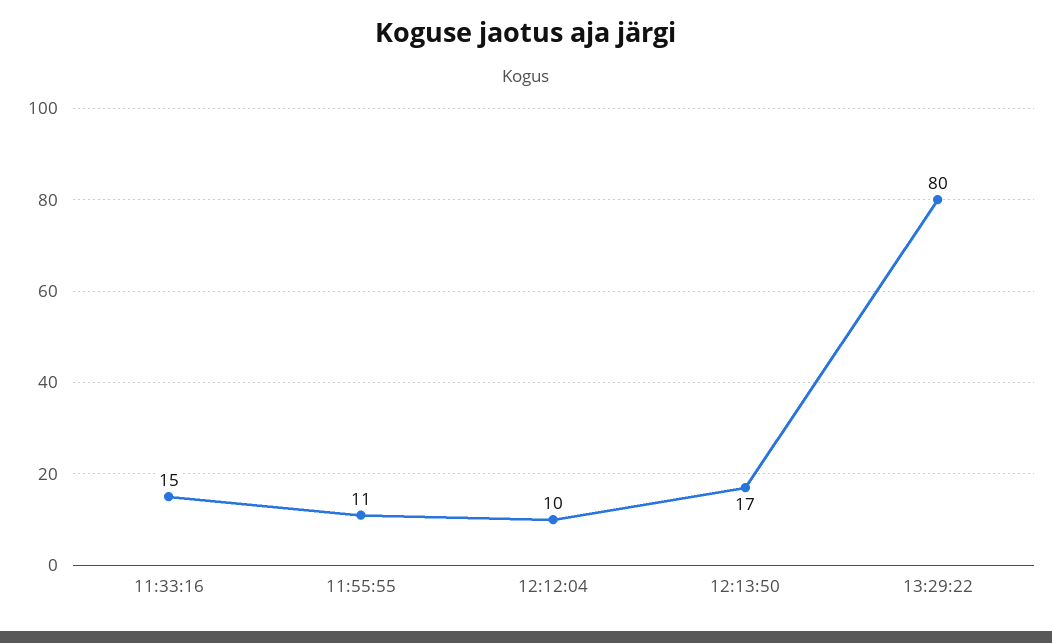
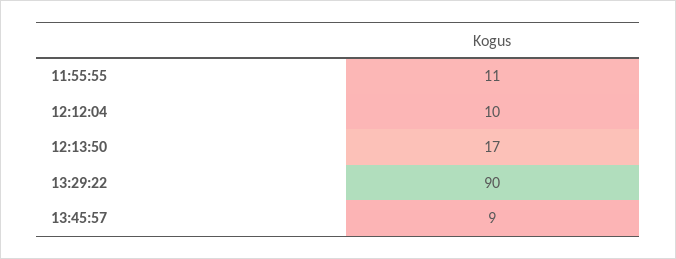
11:33:16: 15 -> none
13:29:22: 80 -> 90
13:45:57: none -> 9

